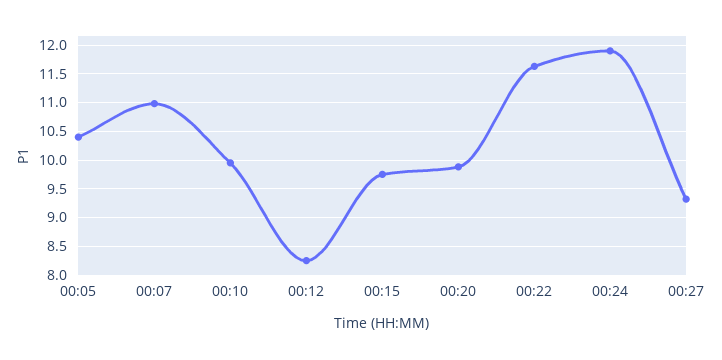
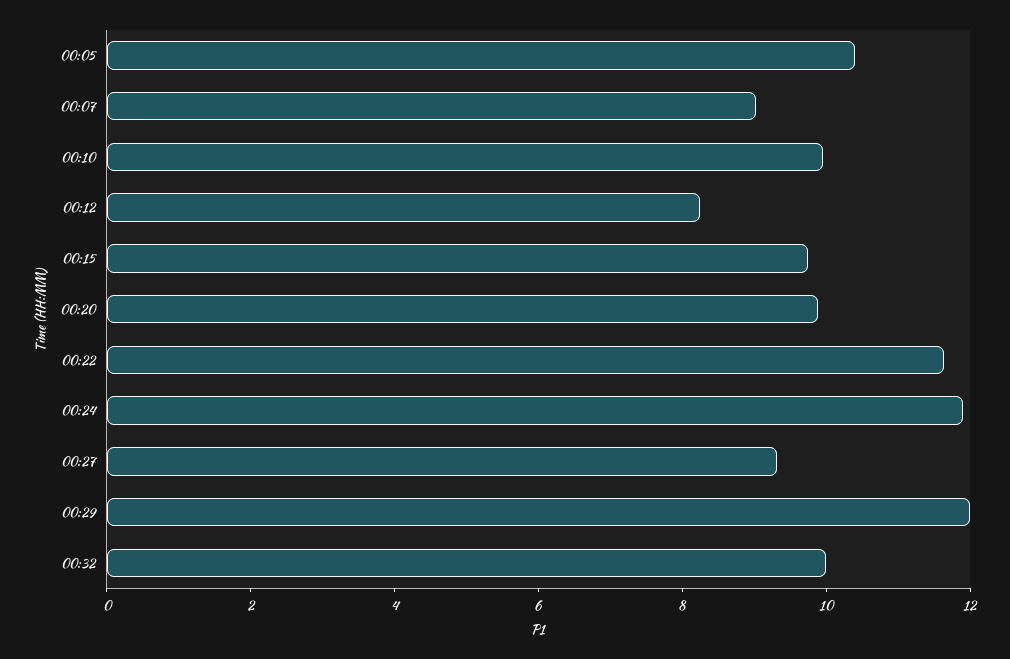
00:07: 11 -> 9
00:29: none -> 12
00:32: none -> 10

